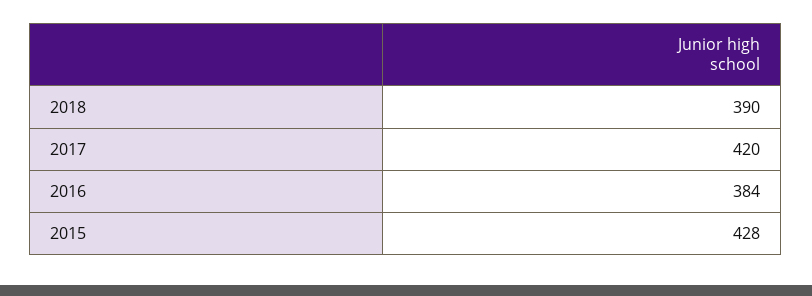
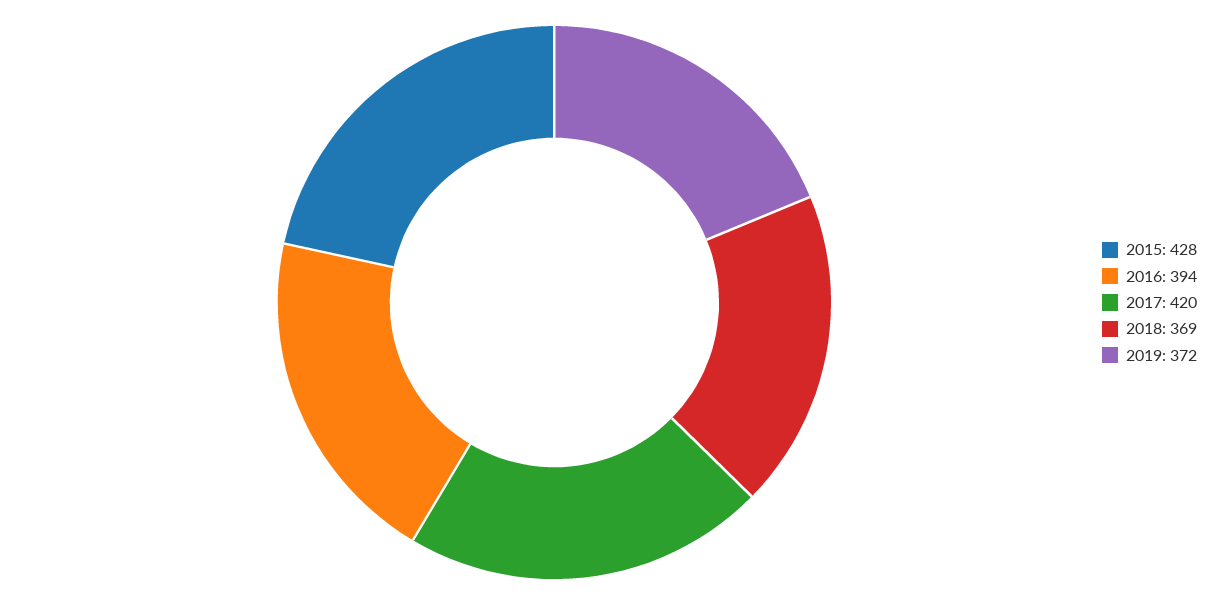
2018: 390 -> 369
2016: 384 -> 394
2019: none -> 372

